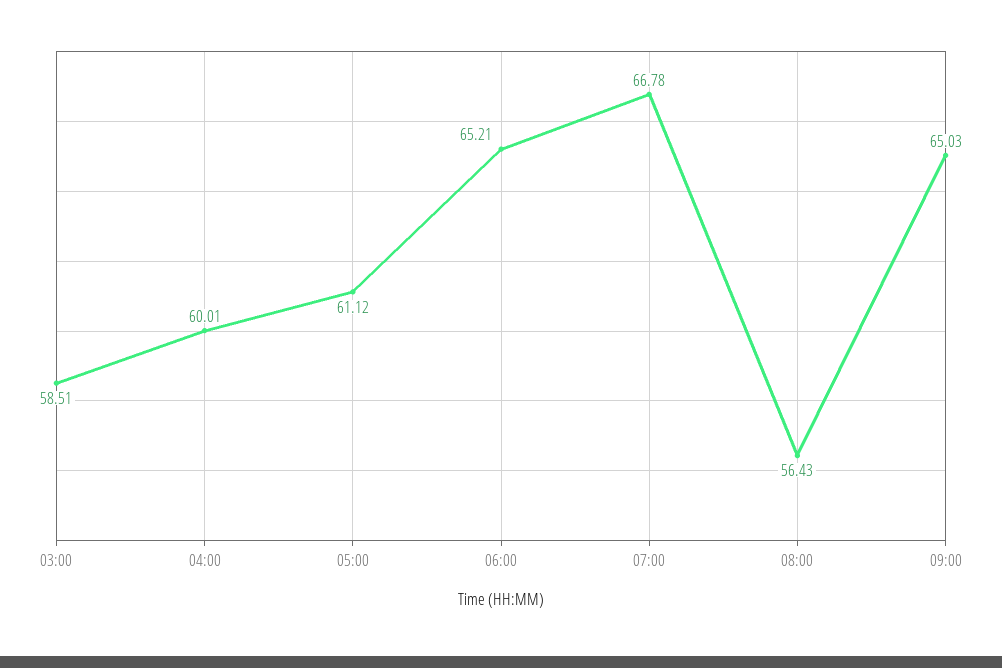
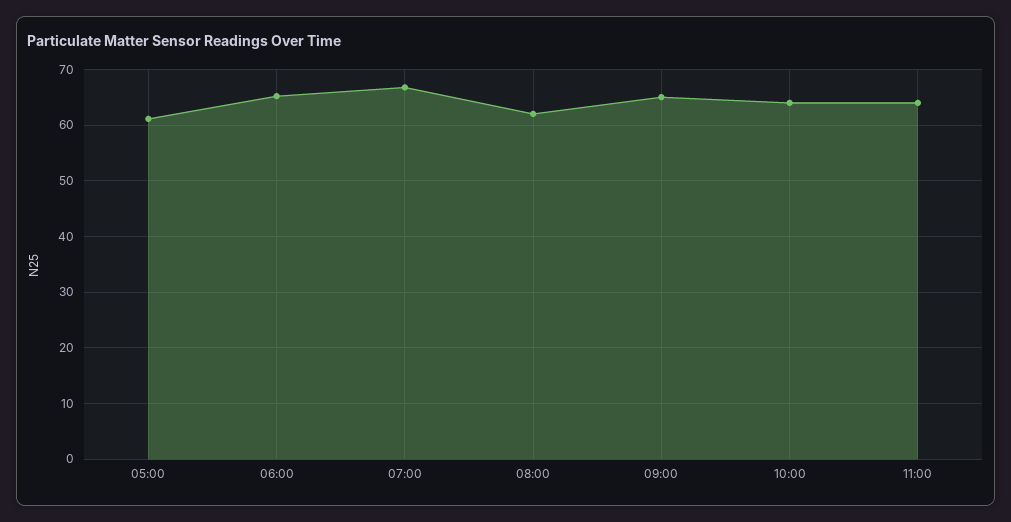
03:00: 58.51 -> none
04:00: 60.01 -> none
08:00: 56.43 -> 62
10:00: none -> 64
11:00: none -> 64

